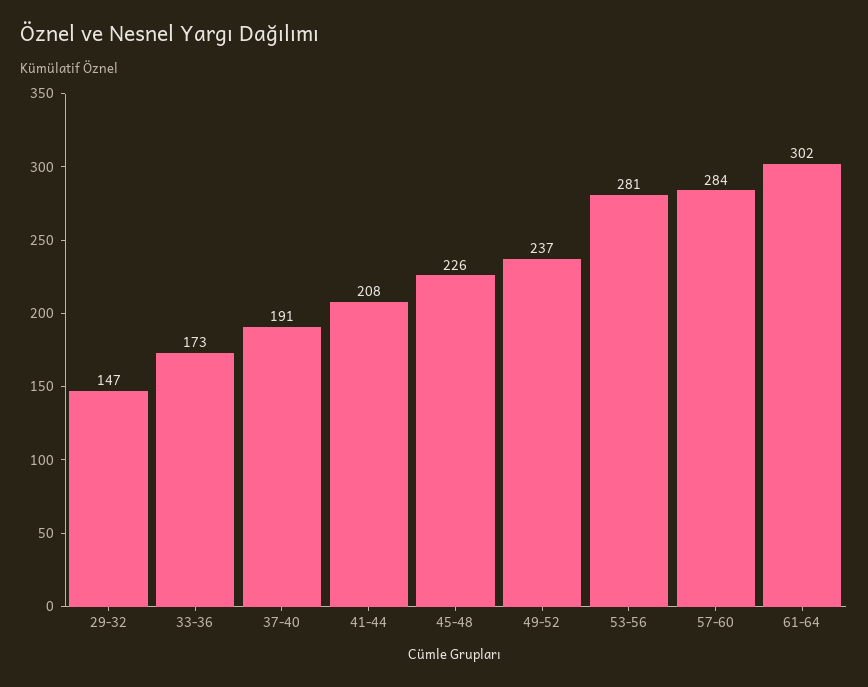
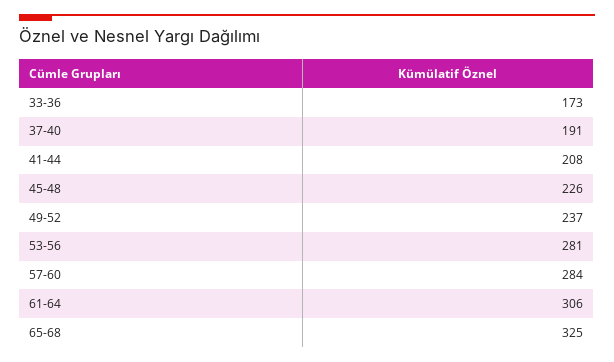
29-32: 147 -> none
61-64: 302 -> 306
65-68: none -> 325

